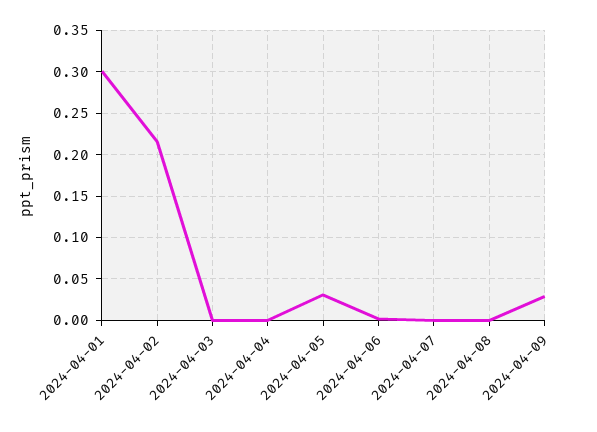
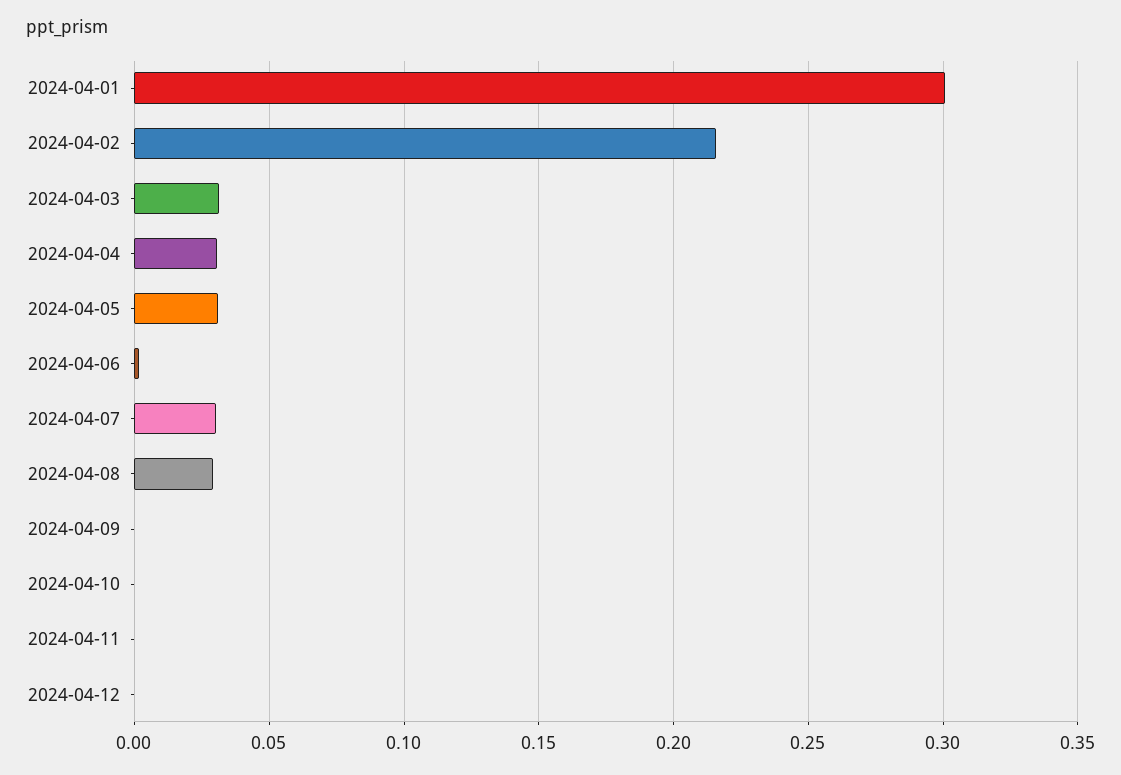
2024-04-03: 0 -> 0.03
2024-04-04: 0 -> 0.03
2024-04-07: 0 -> 0.03
2024-04-08: 0 -> 0.03
2024-04-09: 0.03 -> 0
2024-04-10: none -> 0
2024-04-11: none -> 0
2024-04-12: none -> 0

